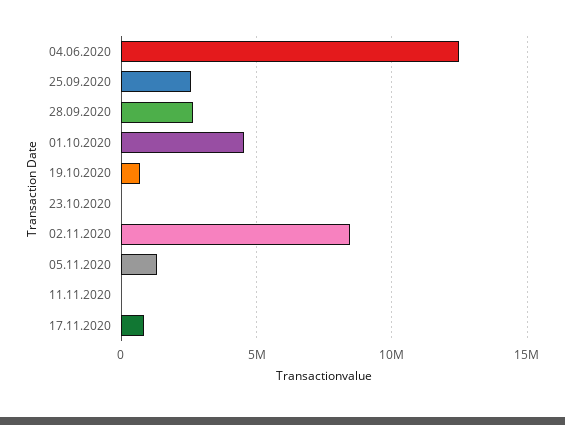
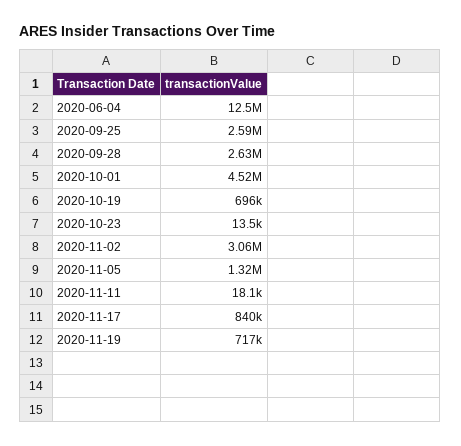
02.11.2020: 8500000 -> 3060000
2020-11-19: none -> 717000

